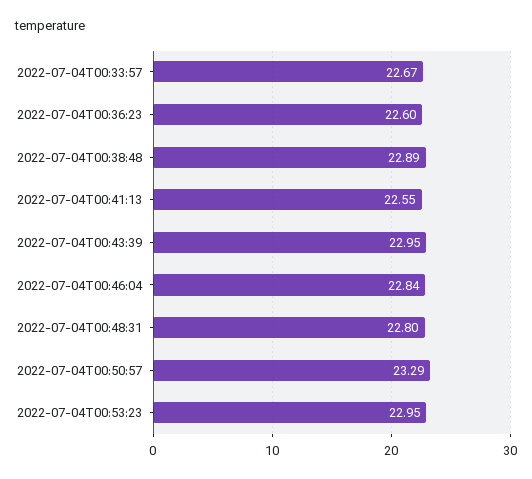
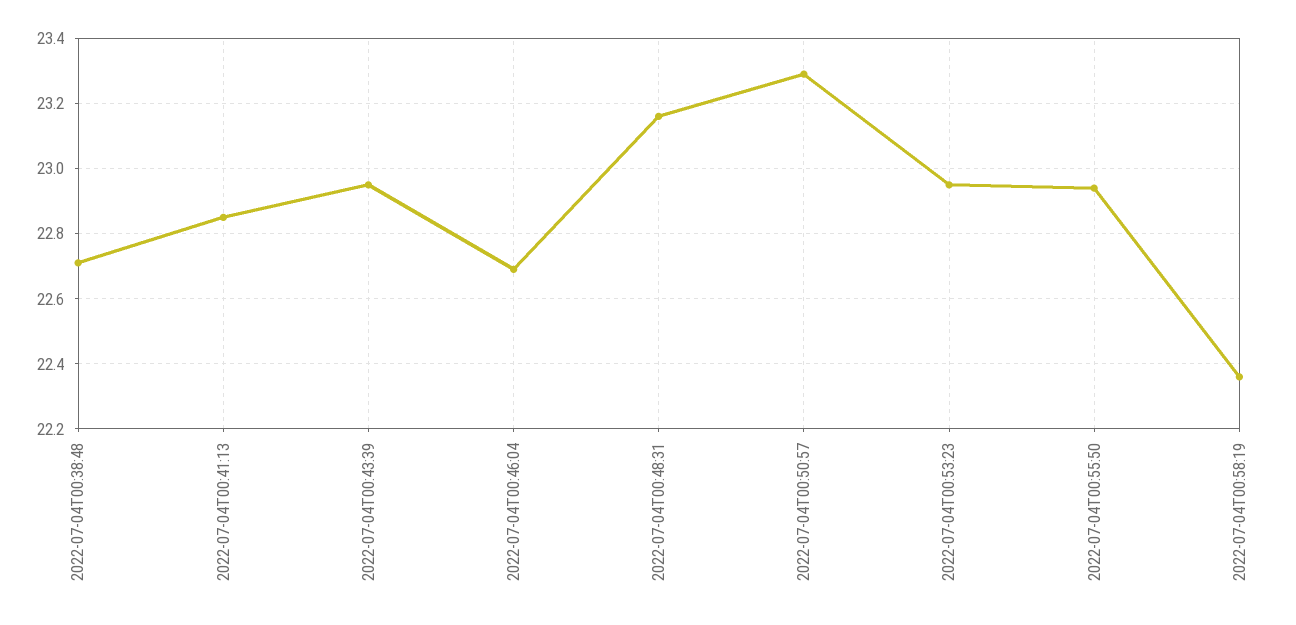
2022-07-04T00:33:57: 22.67 -> none
2022-07-04T00:36:23: 22.6 -> none
2022-07-04T00:38:48: 22.89 -> 22.7
2022-07-04T00:41:13: 22.55 -> 22.85
2022-07-04T00:46:04: 22.84 -> 22.7
2022-07-04T00:48:31: 22.8 -> 23.15
2022-07-04T00:55:50: none -> 22.95
2022-07-04T00:58:19: none -> 22.35

